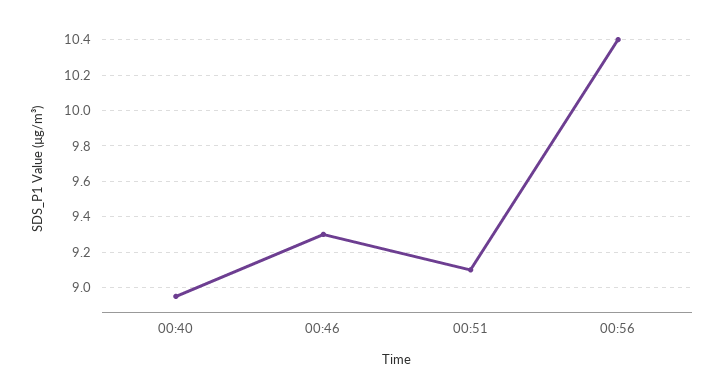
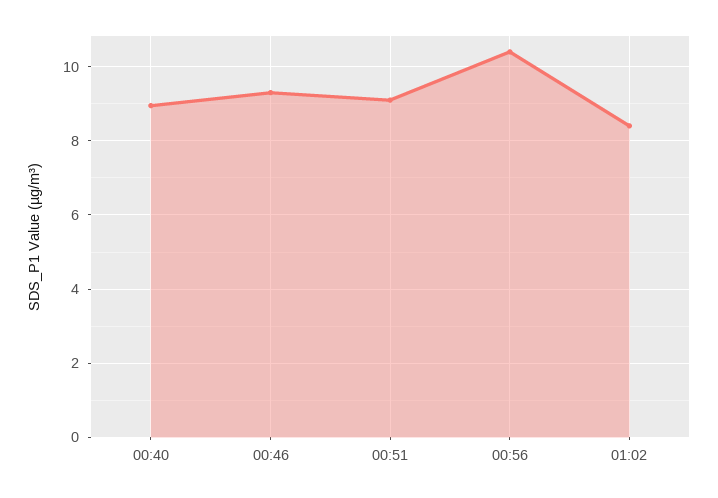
01:02: none -> 8.4

